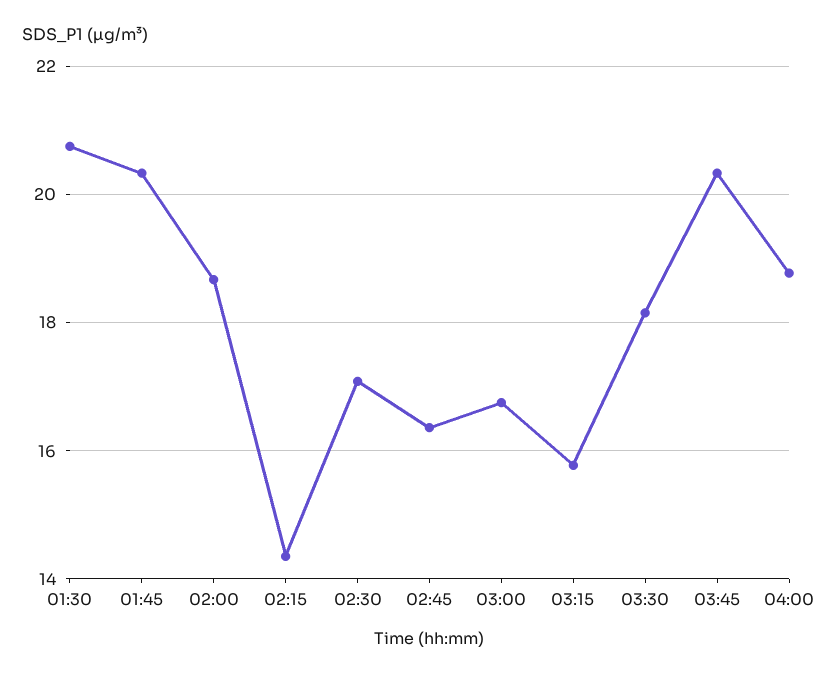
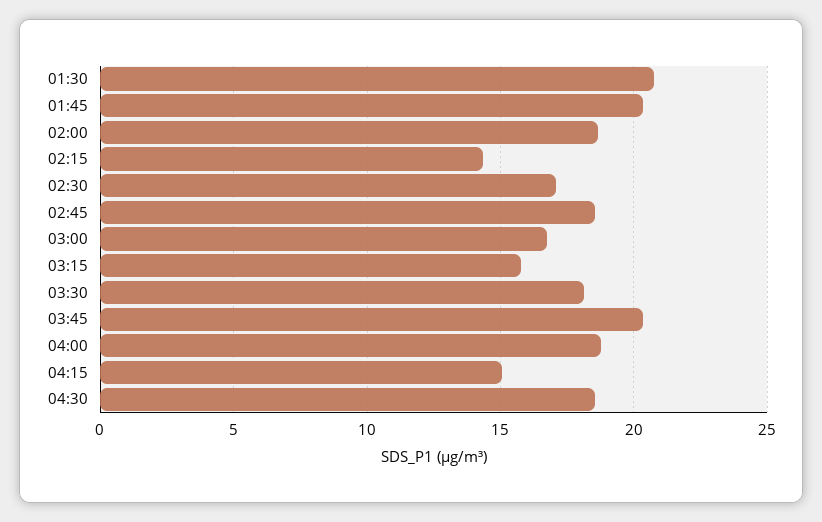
02:45: 16.4 -> 18.5
04:15: none -> 15
04:30: none -> 18.5

